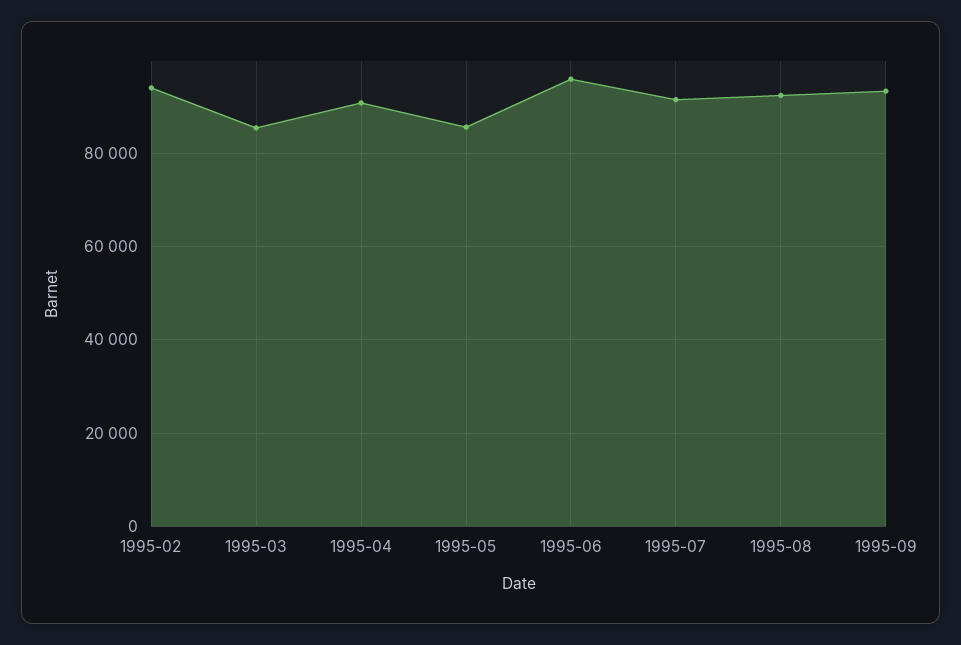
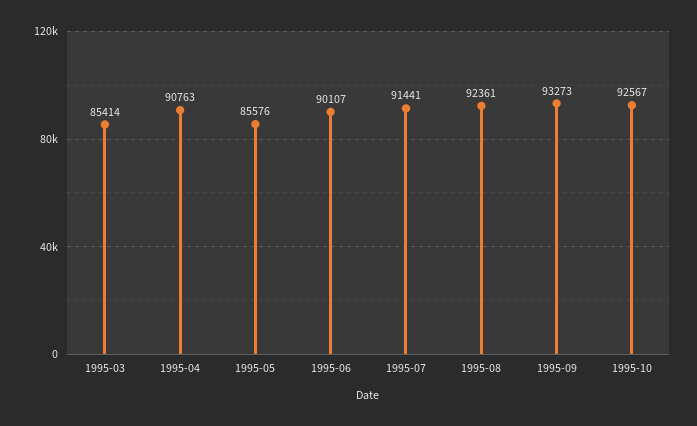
1995-02: 94000 -> none
1995-06: 96000 -> 90107
1995-10: none -> 92567

